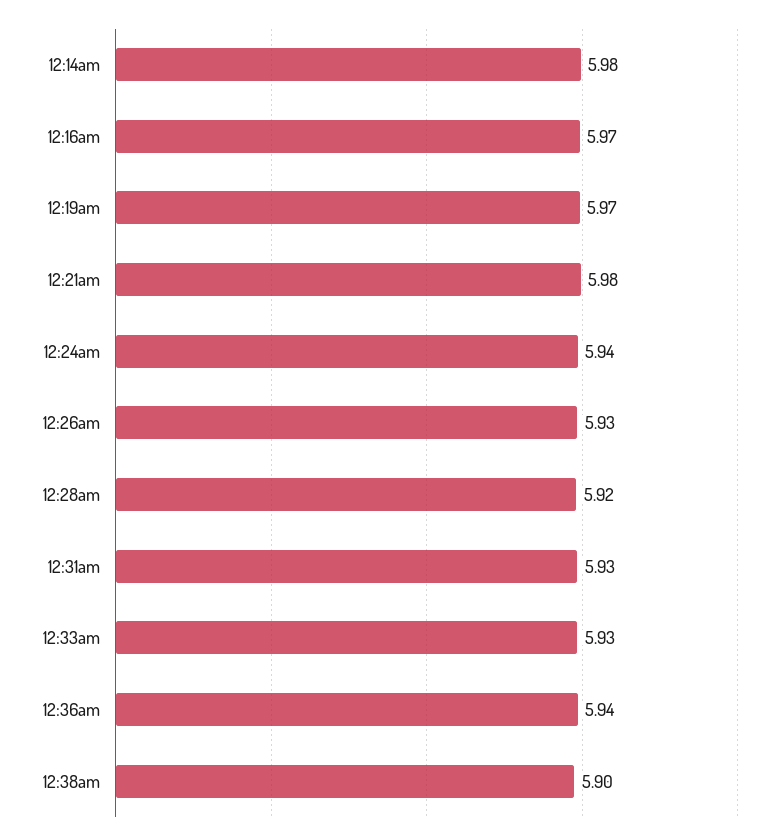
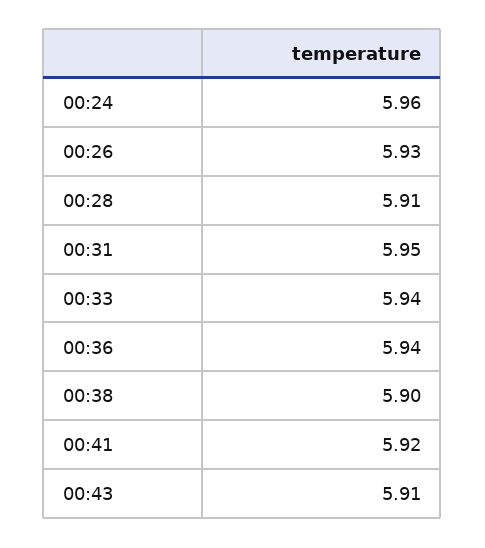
12:14am: 5.98 -> none
12:16am: 5.97 -> none
12:19am: 5.97 -> none
12:21am: 5.98 -> none
12:24am: 5.94 -> 5.96
12:28am: 5.92 -> 5.91
12:31am: 5.93 -> 5.95
12:33am: 5.93 -> 5.94
00:41: none -> 5.92
00:43: none -> 5.91

